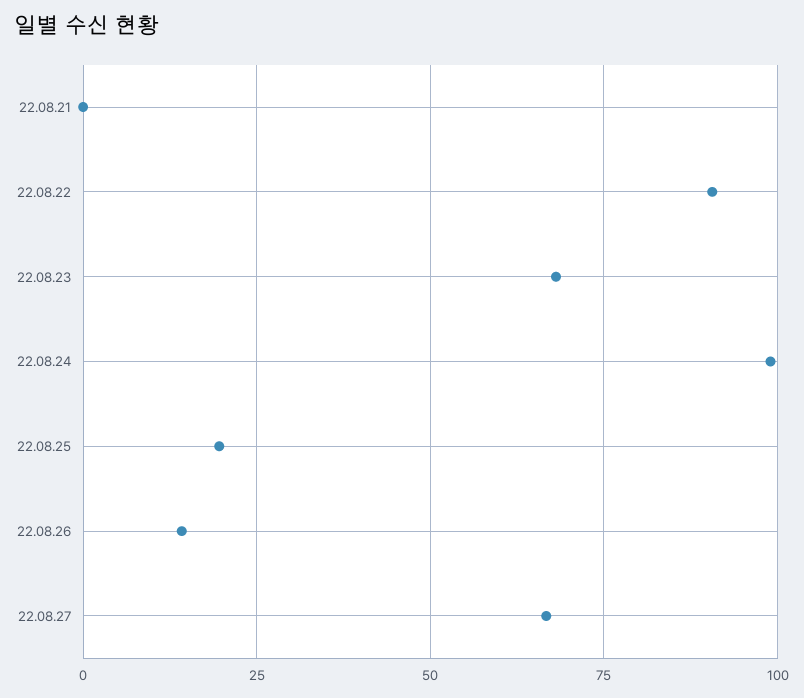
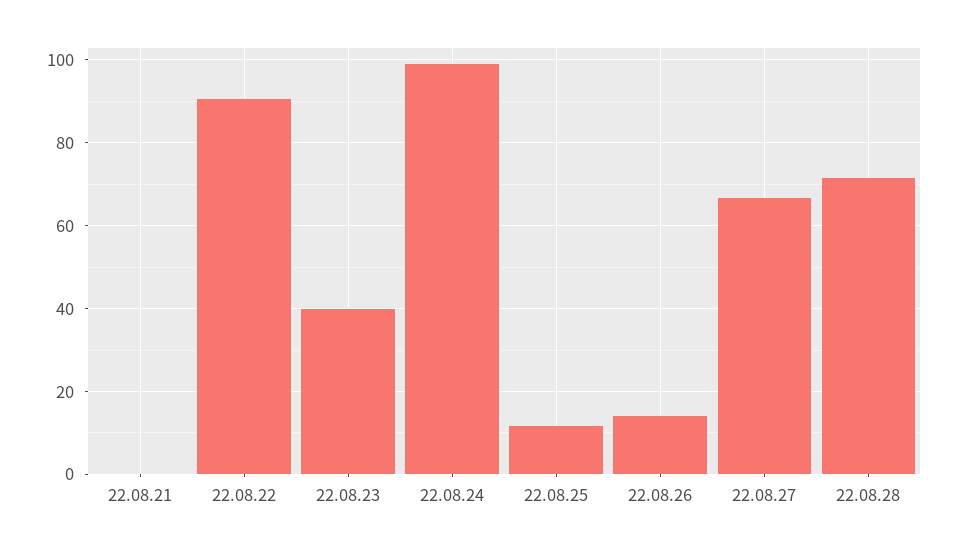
22.08.23: 67.5 -> 40
22.08.25: 20 -> 12
22.08.28: none -> 72

